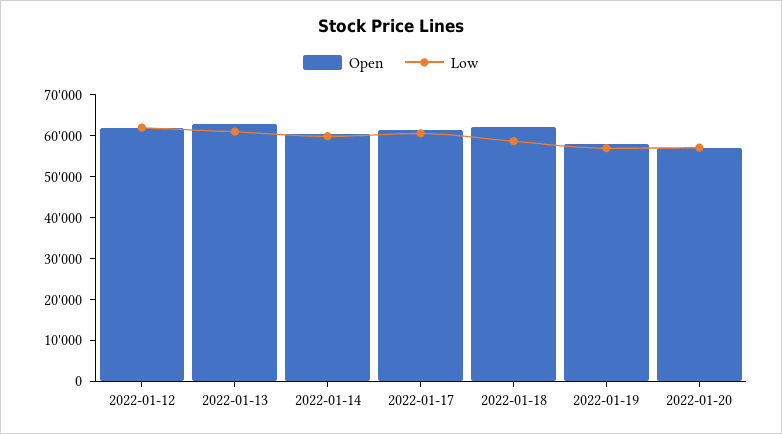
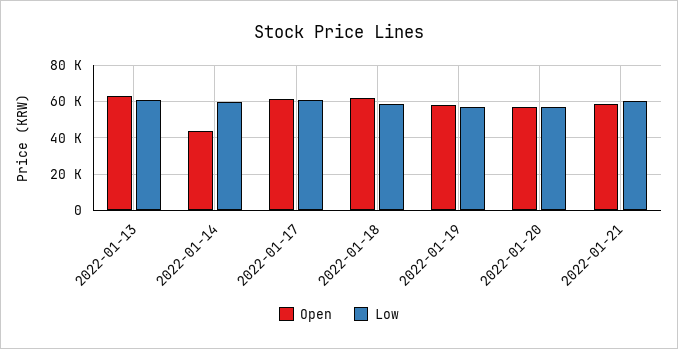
Open, 2022-01-12: 62000 -> none
Low, 2022-01-12: 62000 -> none
Open, 2022-01-14: 60000 -> 45000
Open, 2022-01-21: none -> 60000
Low, 2022-01-21: none -> 60000

